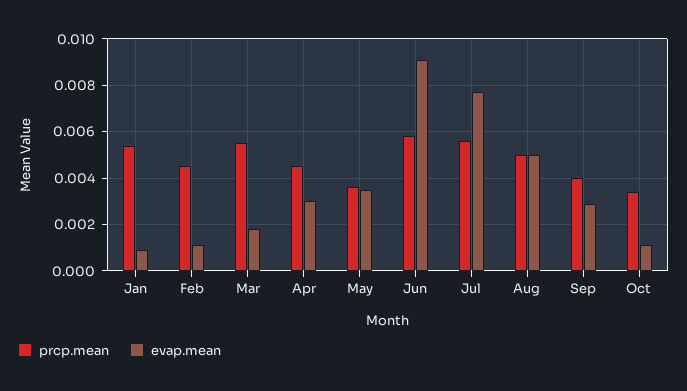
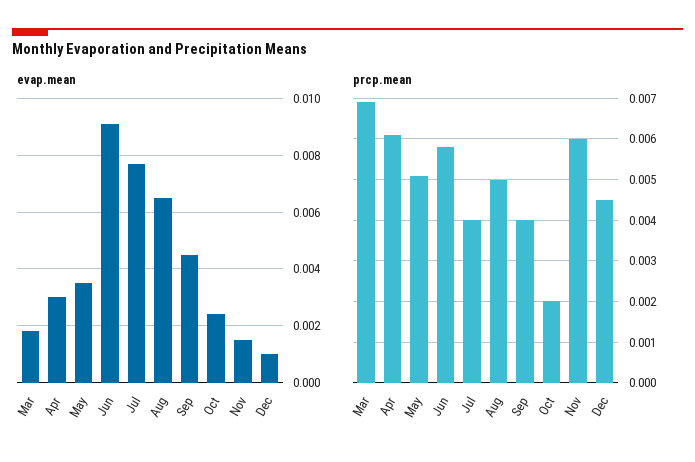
prcp.mean, Jan: 0.0055 -> none
evap.mean, Jan: 0.001 -> none
prcp.mean, Feb: 0.0045 -> none
evap.mean, Feb: 0.001 -> none
prcp.mean, Mar: 0.0055 -> 0.007
prcp.mean, Apr: 0.0045 -> 0.006
prcp.mean, May: 0.0035 -> 0.005
prcp.mean, Jul: 0.0055 -> 0.004
evap.mean, Aug: 0.005 -> 0.0065
evap.mean, Sep: 0.003 -> 0.0045
prcp.mean, Oct: 0.0035 -> 0.002
evap.mean, Oct: 0.001 -> 0.0025
evap.mean, Nov: none -> 0.0015
evap.mean, Dec: none -> 0.001
prcp.mean, Nov: none -> 0.006
prcp.mean, Dec: none -> 0.0045

